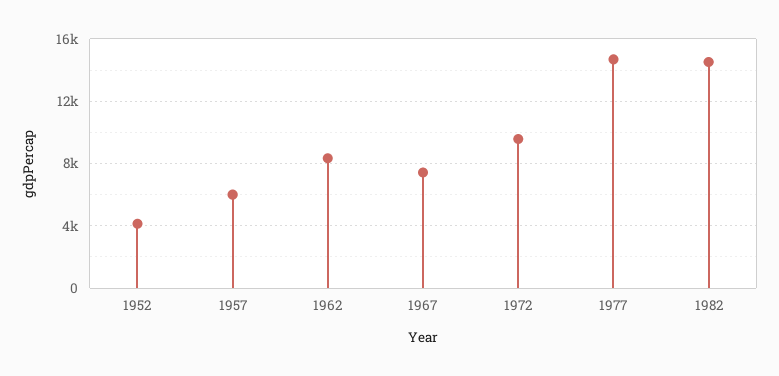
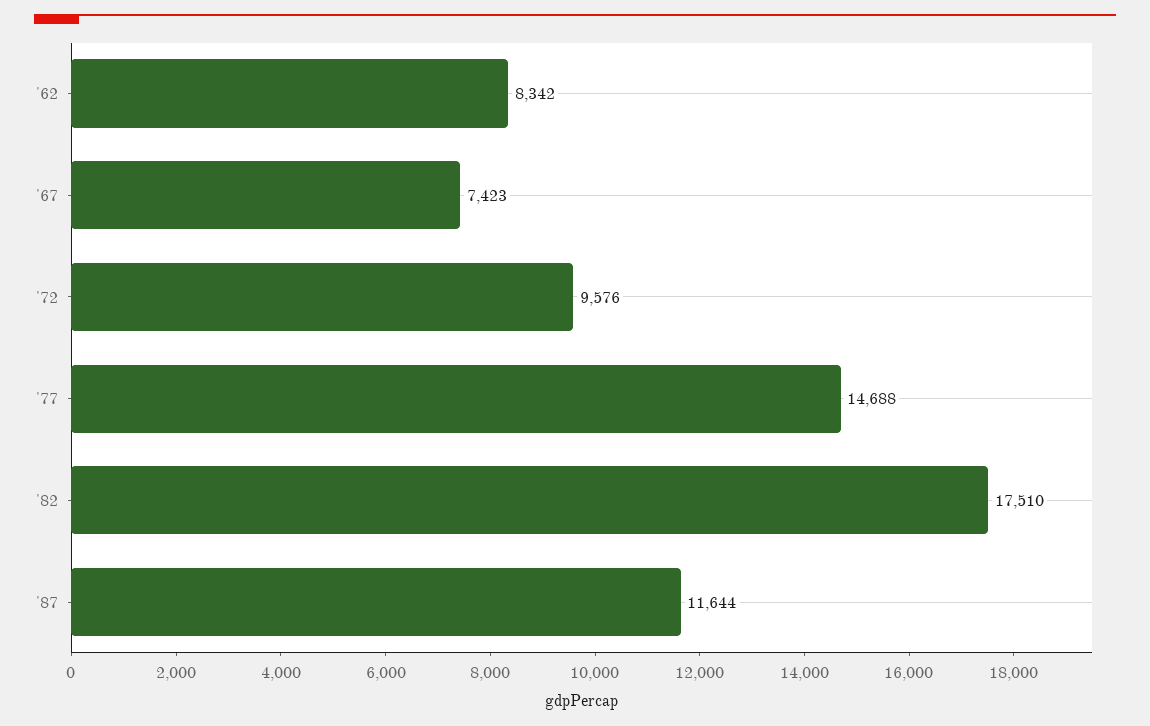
1952: 4000 -> none
1957: 6000 -> none
1982: 14500 -> 17510
'87: none -> 11644

